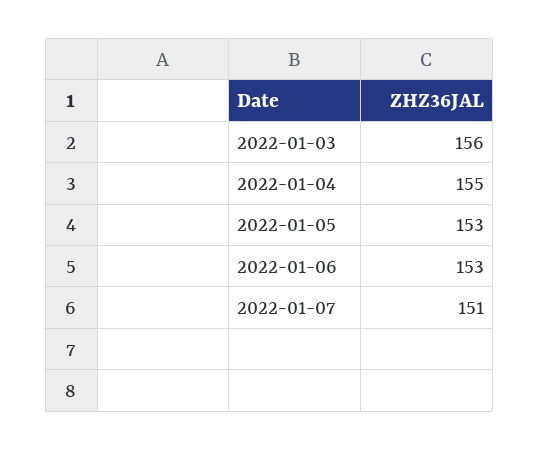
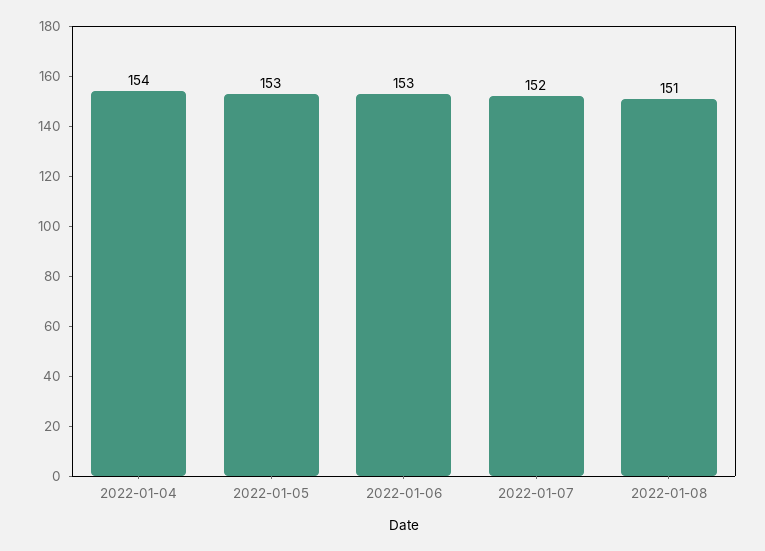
2022-01-03: 156 -> none
2022-01-04: 155 -> 154
2022-01-07: 151 -> 152
2022-01-08: none -> 151

